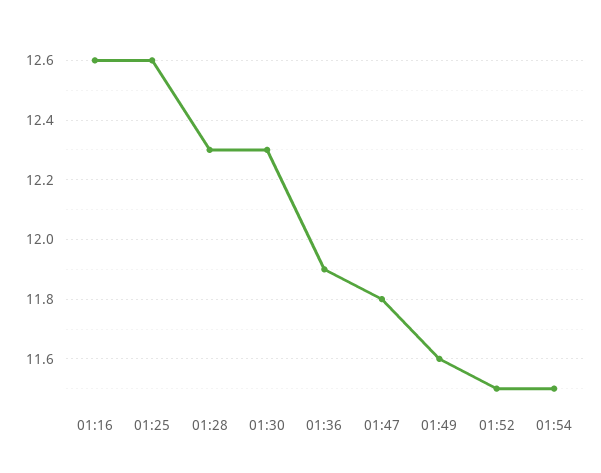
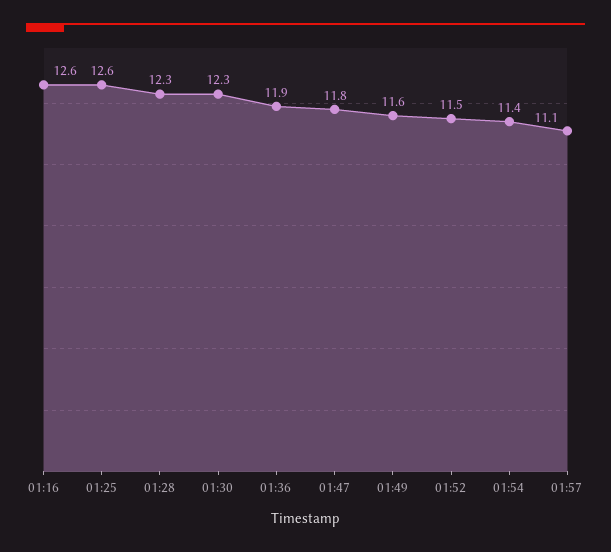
01:54: 11.5 -> 11.4
01:57: none -> 11.1

